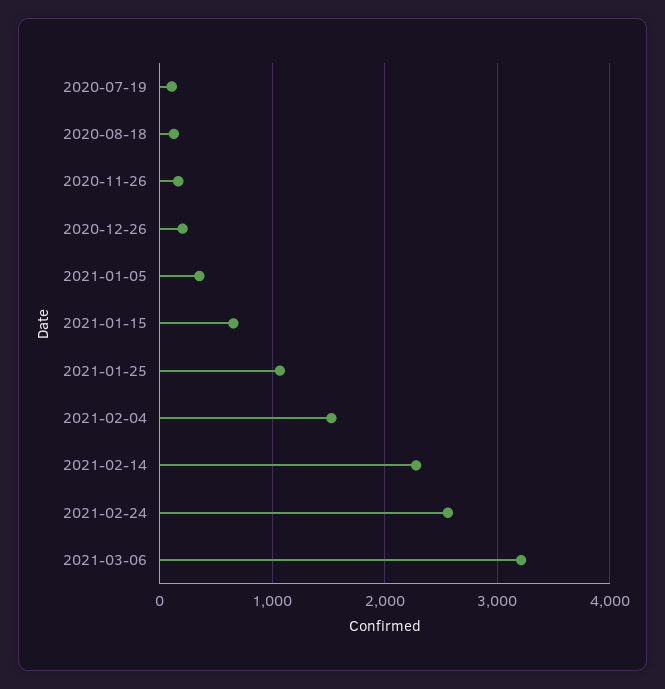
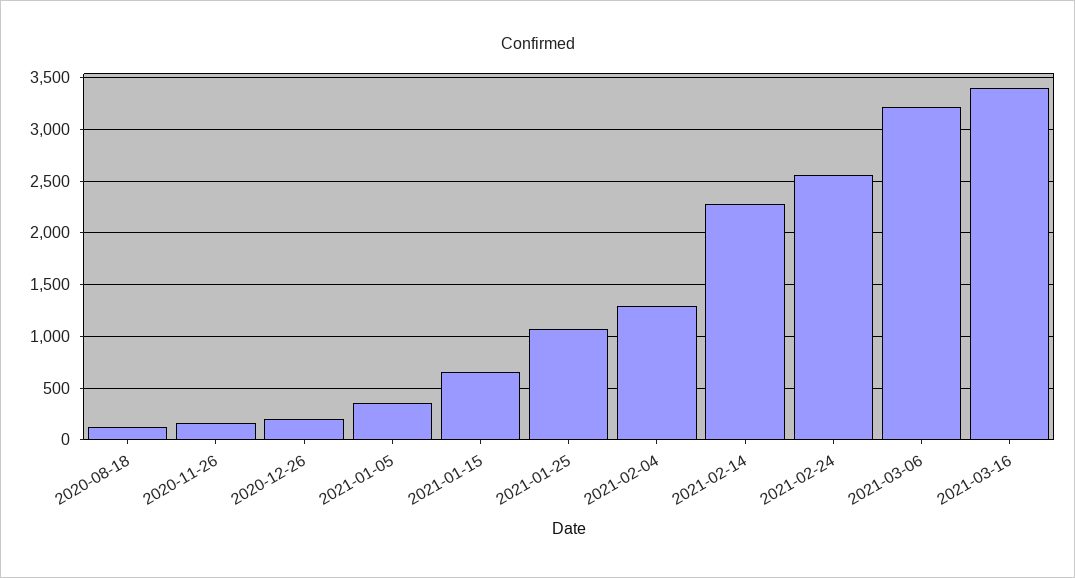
2020-07-19: 100 -> none
2021-02-04: 1500 -> 1300
2021-03-16: none -> 3400

